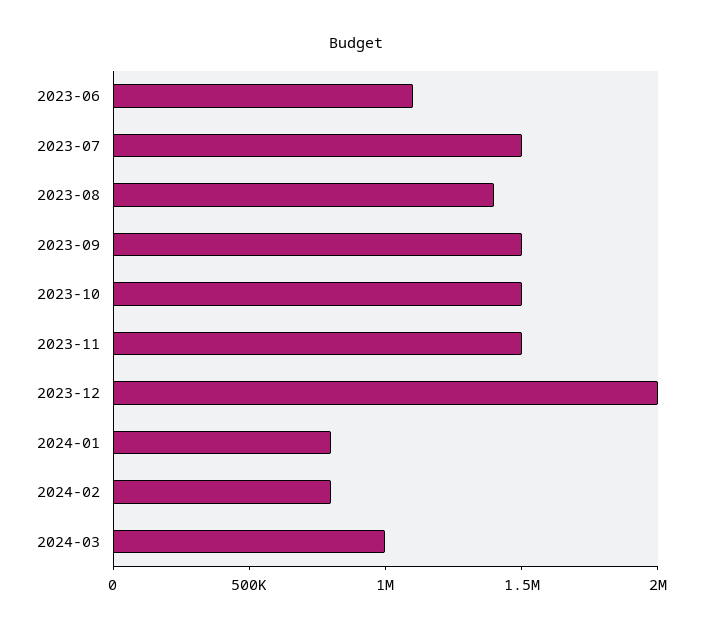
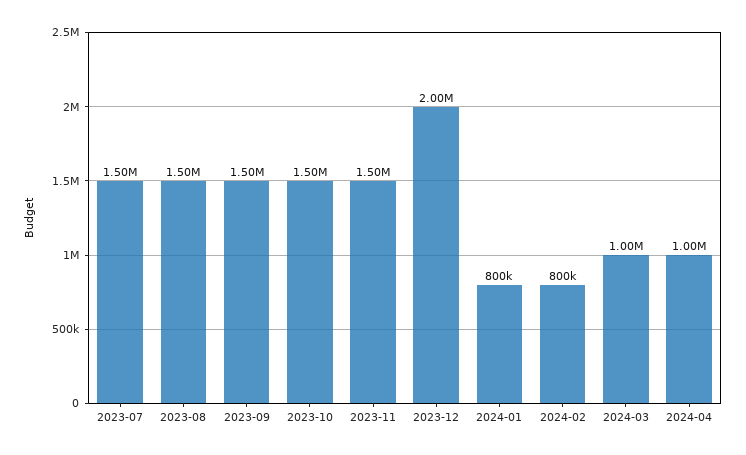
2023-06: 1100000 -> none
2023-08: 1400000 -> 1500000
2024-04: none -> 1000000

